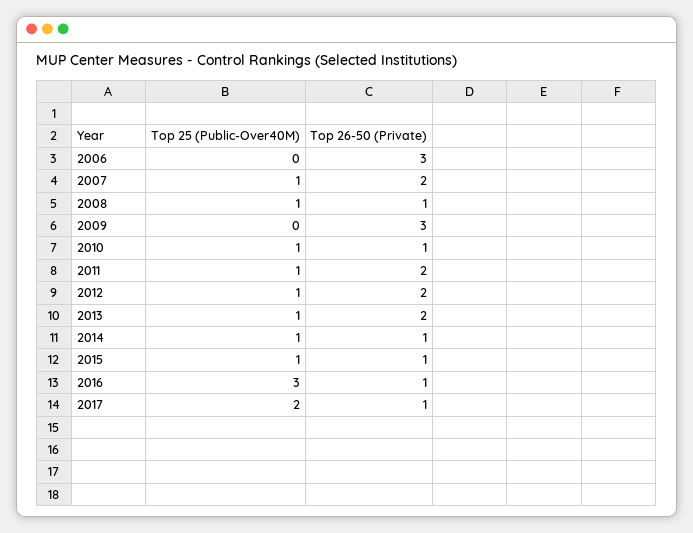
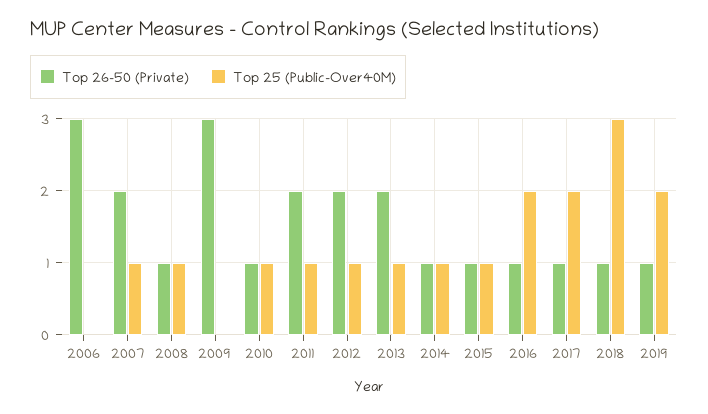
Top 25 (Public-Over40M), 2016: 3 -> 2
Top 26-50 (Private), 2018: none -> 1
Top 25 (Public-Over40M), 2018: none -> 3
Top 26-50 (Private), 2019: none -> 1
Top 25 (Public-Over40M), 2019: none -> 2

